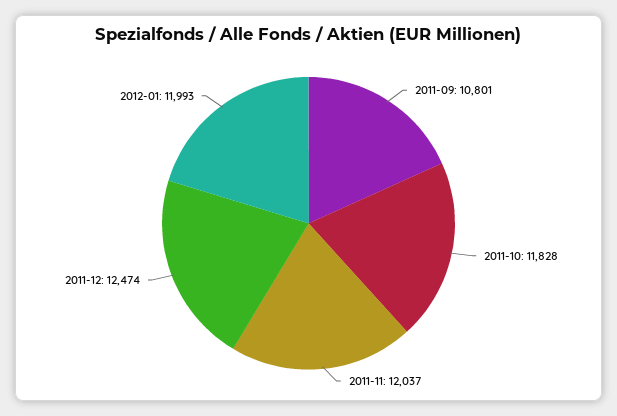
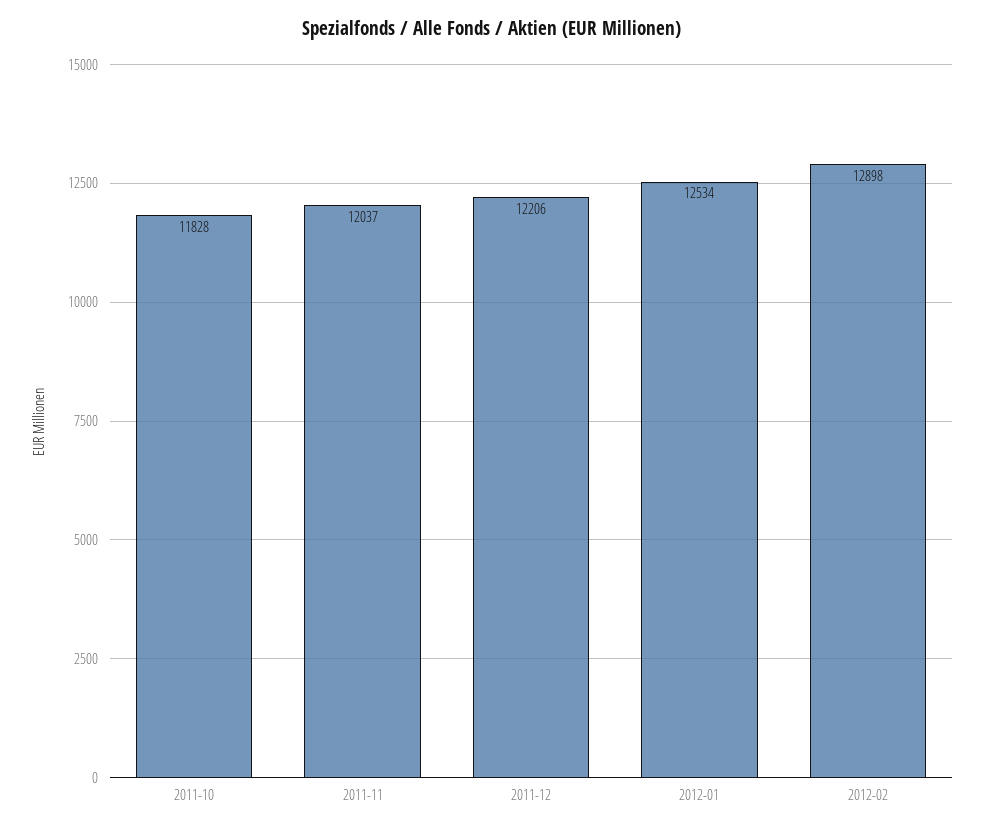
2011-09: 10801 -> none
2011-12: 12474 -> 12206
2012-01: 11993 -> 12534
2012-02: none -> 12898

